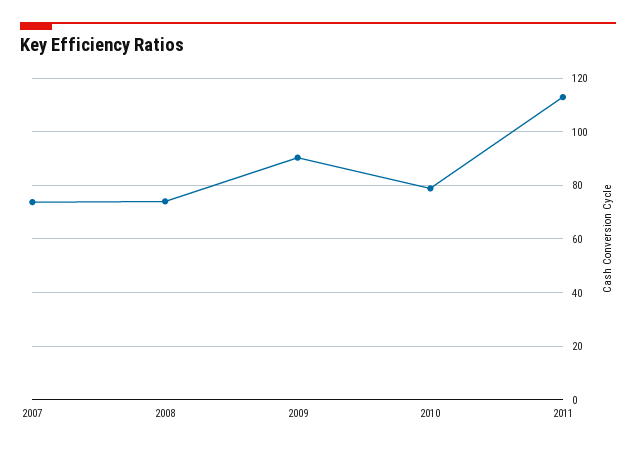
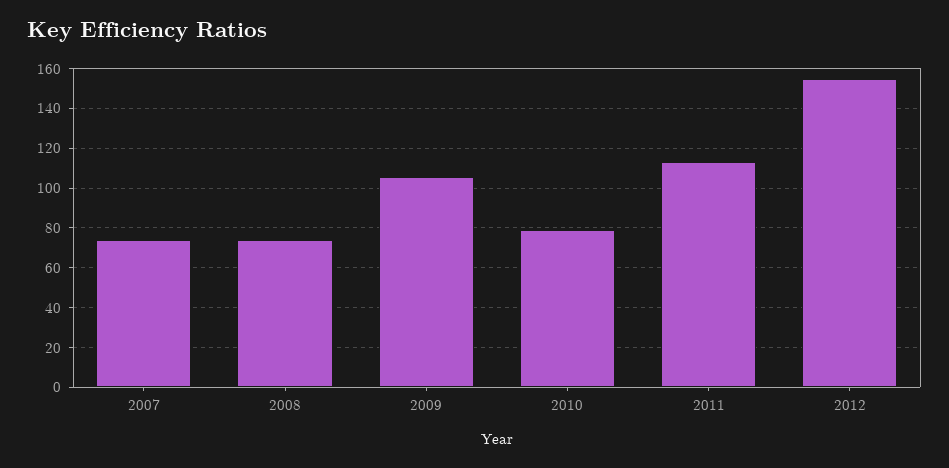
2009: 90 -> 105
2012: none -> 155

